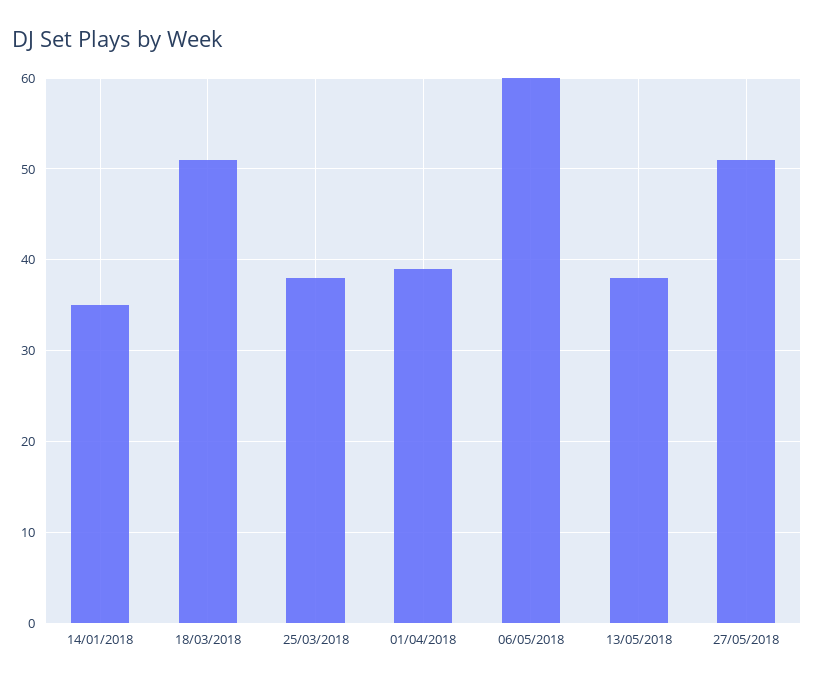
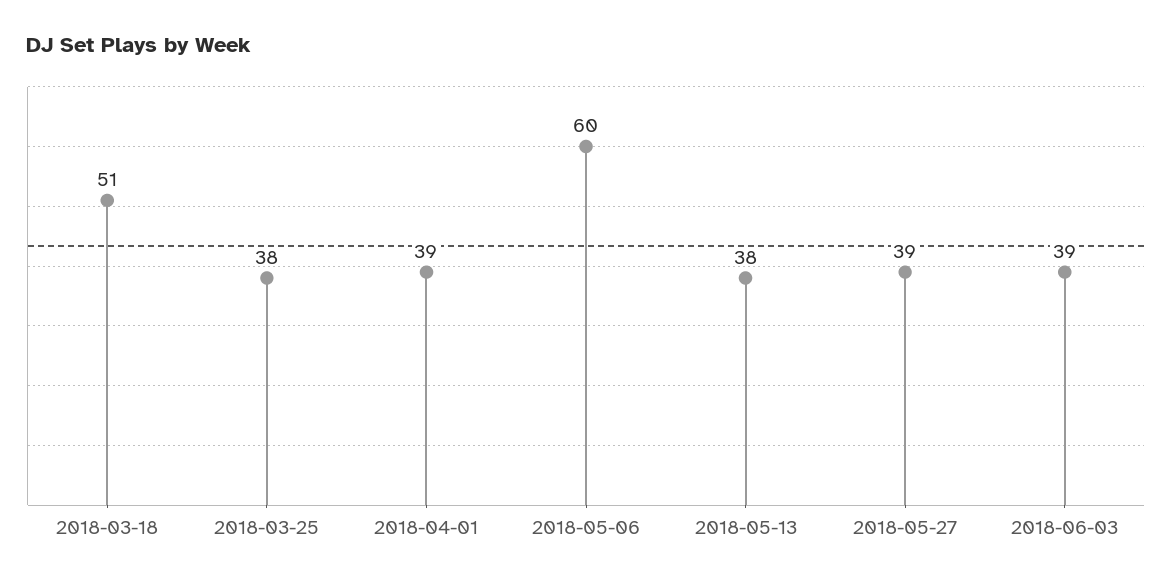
14/01/2018: 35 -> none
27/05/2018: 51 -> 39
2018-06-03: none -> 39

